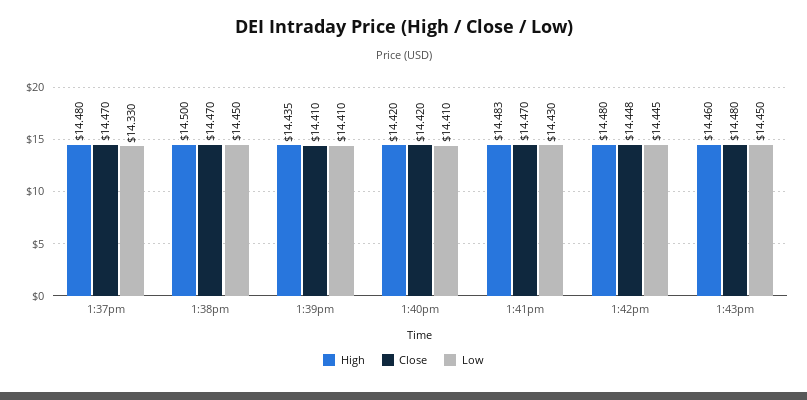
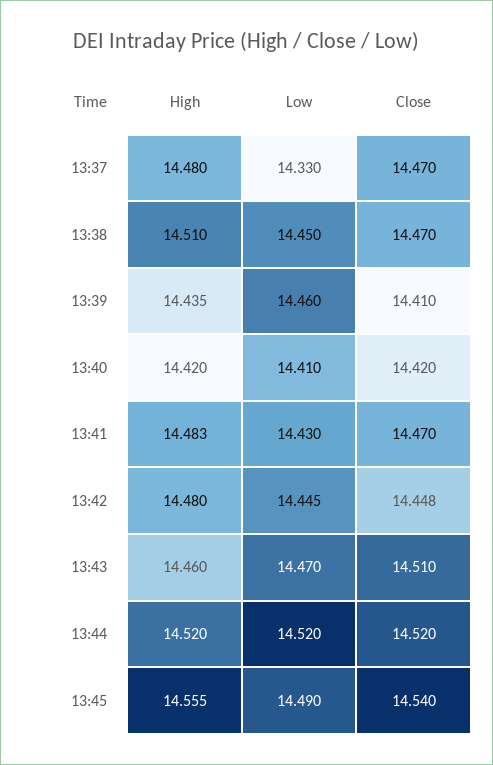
High, 1:38pm: 14.5 -> 14.51
Low, 1:39pm: 14.41 -> 14.46
Close, 1:43pm: 14.48 -> 14.51
Low, 1:43pm: 14.45 -> 14.47
High, 13:44: none -> 14.52
Low, 13:44: none -> 14.52
Close, 13:44: none -> 14.52
High, 13:45: none -> 14.555
Low, 13:45: none -> 14.49
Close, 13:45: none -> 14.54

